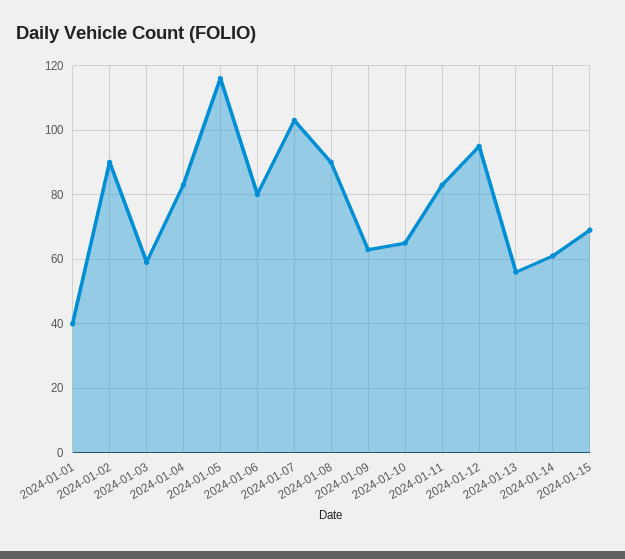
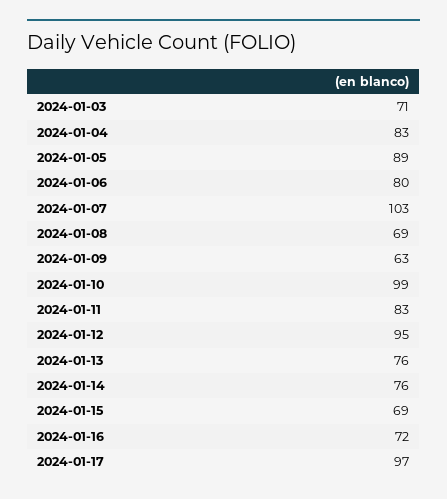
2024-01-01: 40 -> none
2024-01-02: 90 -> none
2024-01-03: 60 -> 71
2024-01-05: 115 -> 89
2024-01-08: 90 -> 69
2024-01-10: 65 -> 99
2024-01-13: 55 -> 76
2024-01-14: 60 -> 76
2024-01-16: none -> 72
2024-01-17: none -> 97

